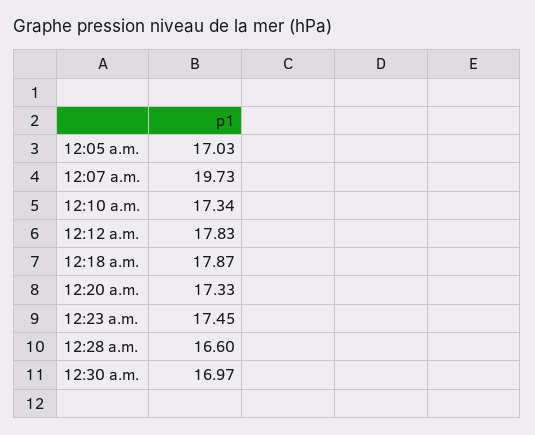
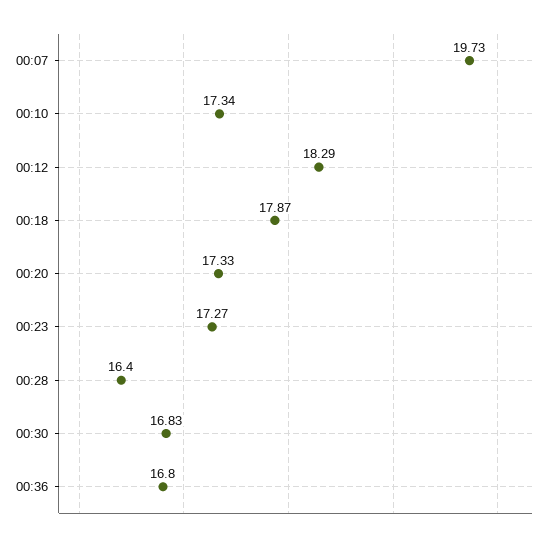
12:05 a.m.: 17.03 -> none
12:12 a.m.: 17.83 -> 18.29
12:23 a.m.: 17.45 -> 17.27
12:28 a.m.: 16.6 -> 16.4
12:30 a.m.: 16.97 -> 16.83
00:36: none -> 16.8

